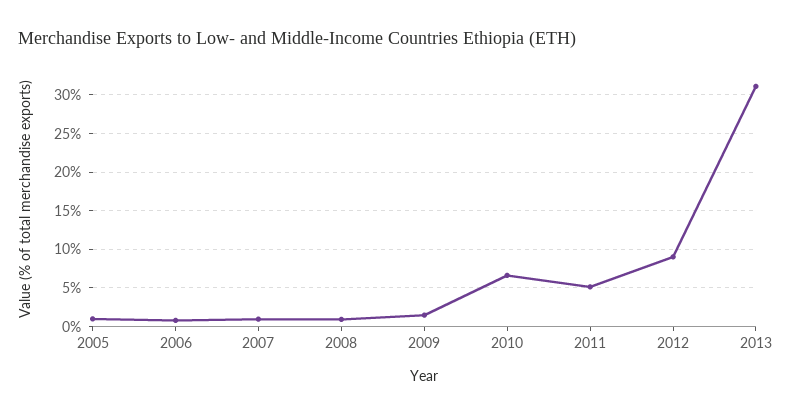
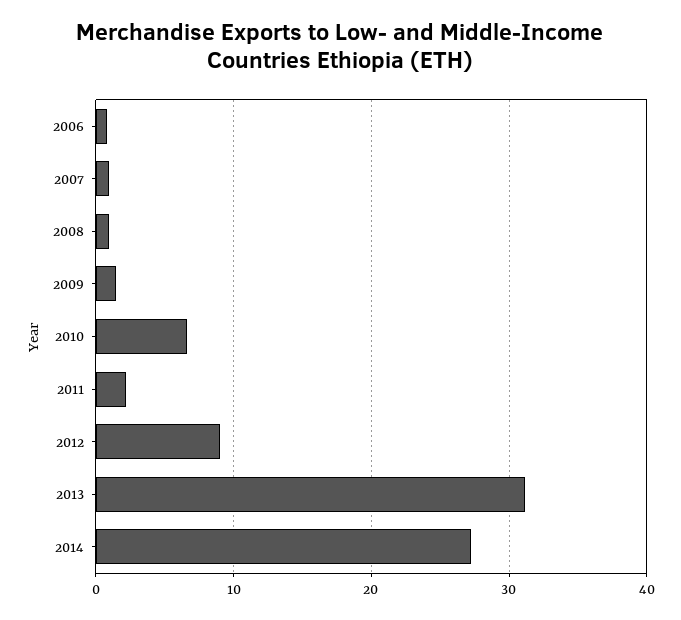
2005: 1 -> none
2011: 5 -> 2
2014: none -> 27

